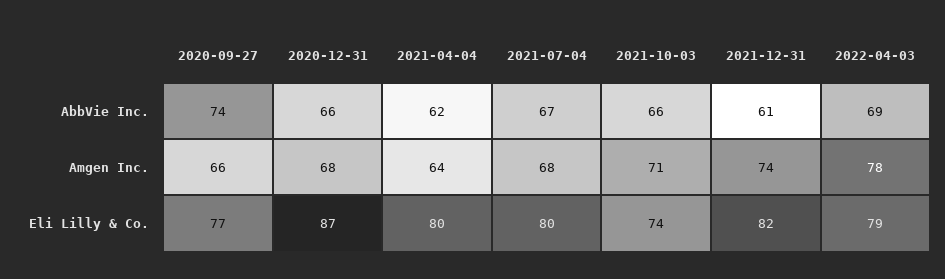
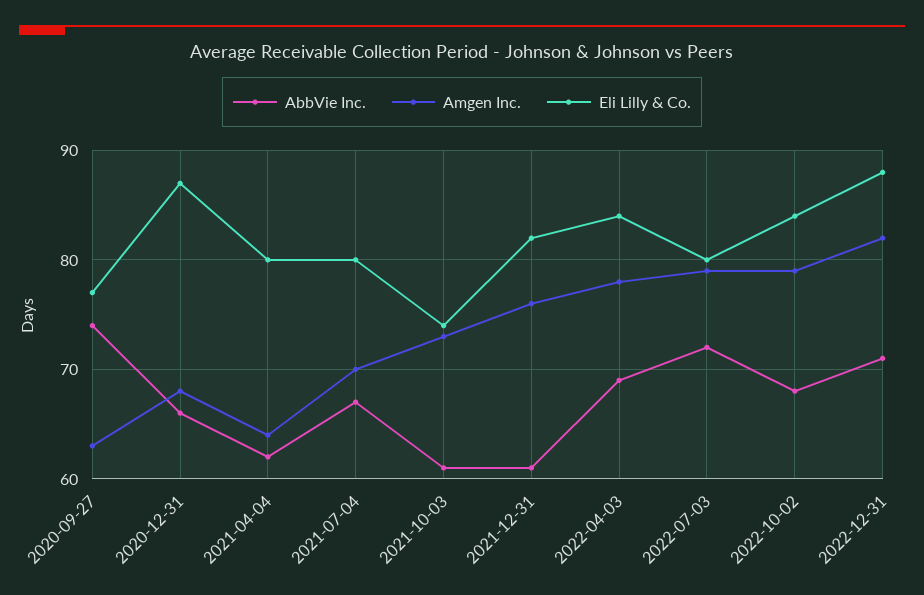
AbbVie Inc., 2021-10-03: 66 -> 61
Amgen Inc., 2020-09-27: 66 -> 63
Amgen Inc., 2021-07-04: 68 -> 70
Amgen Inc., 2021-10-03: 71 -> 73
Amgen Inc., 2021-12-31: 74 -> 76
Eli Lilly & Co., 2022-04-03: 79 -> 84
AbbVie Inc., 2022-07-03: none -> 72
Amgen Inc., 2022-07-03: none -> 79
Eli Lilly & Co., 2022-07-03: none -> 80
AbbVie Inc., 2022-10-02: none -> 68
Amgen Inc., 2022-10-02: none -> 79
Eli Lilly & Co., 2022-10-02: none -> 84
AbbVie Inc., 2022-12-31: none -> 71
Amgen Inc., 2022-12-31: none -> 82
Eli Lilly & Co., 2022-12-31: none -> 88

